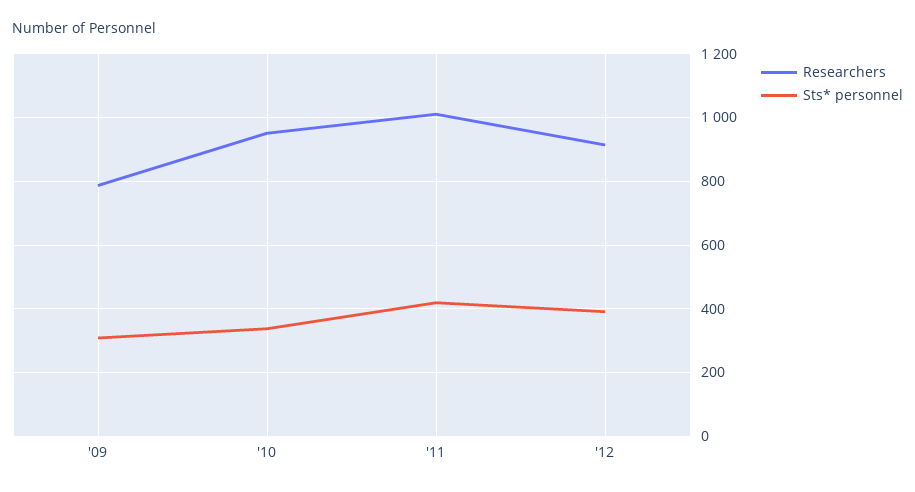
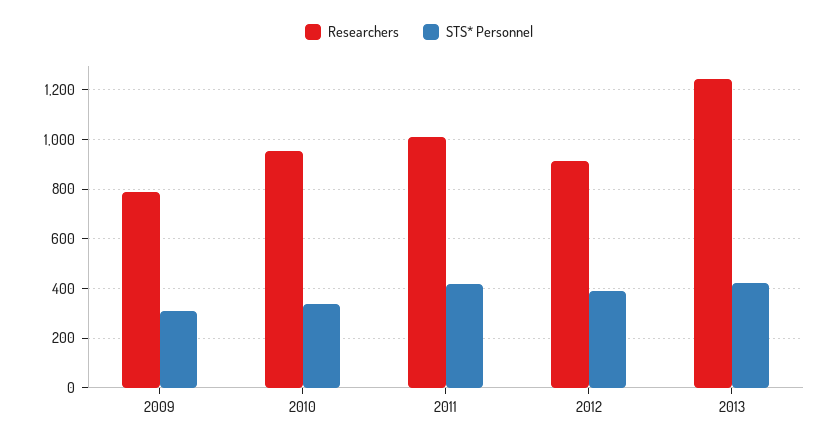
Researchers, 2013: none -> 1250
Sts* personnel, 2013: none -> 425

